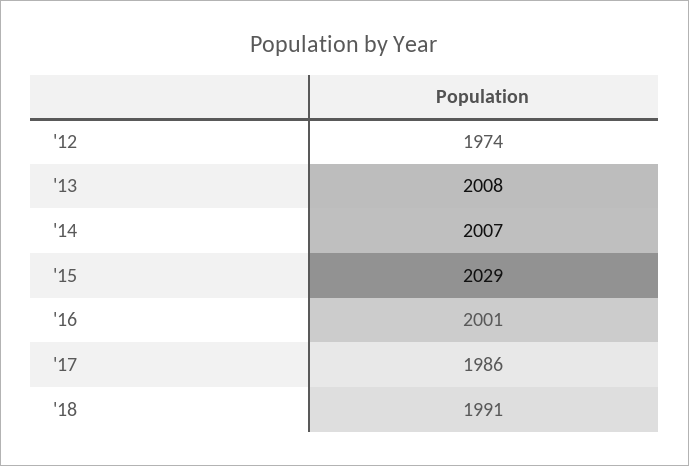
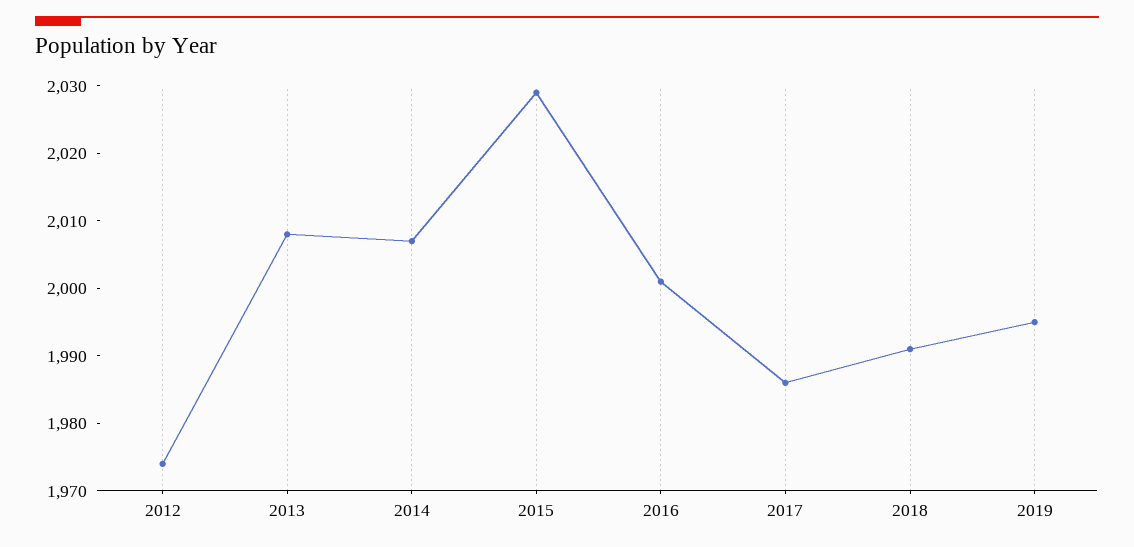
2019: none -> 1995

